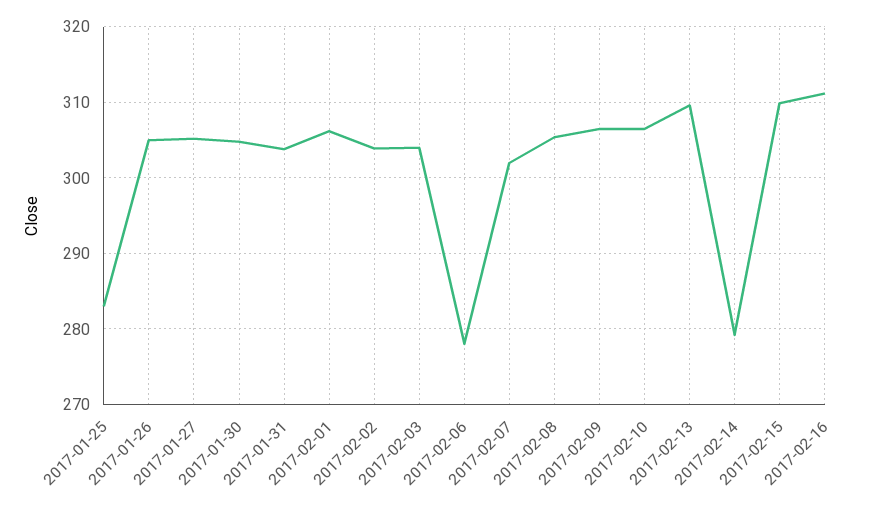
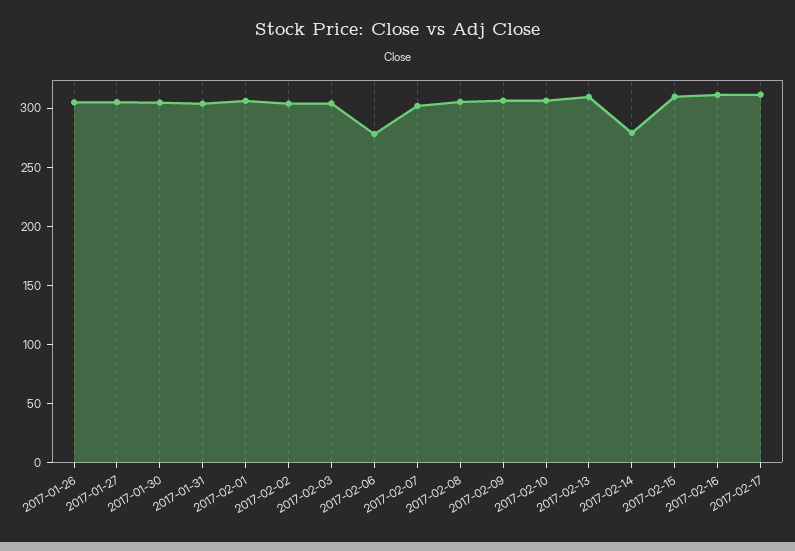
2017-01-25: 283 -> none
2017-02-17: none -> 310

